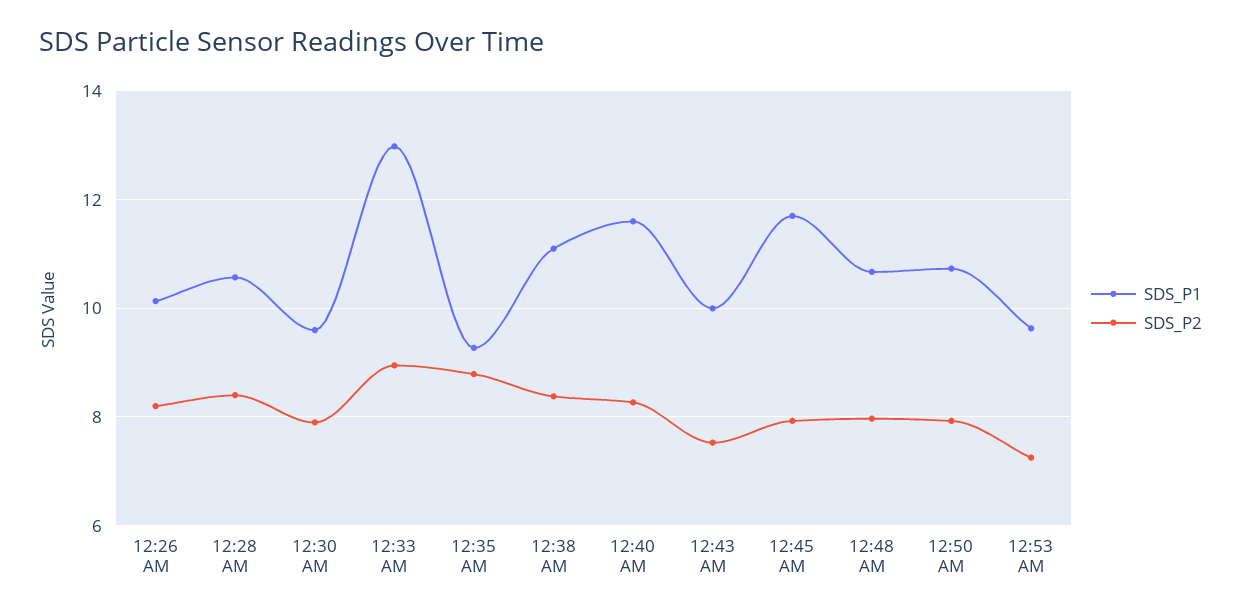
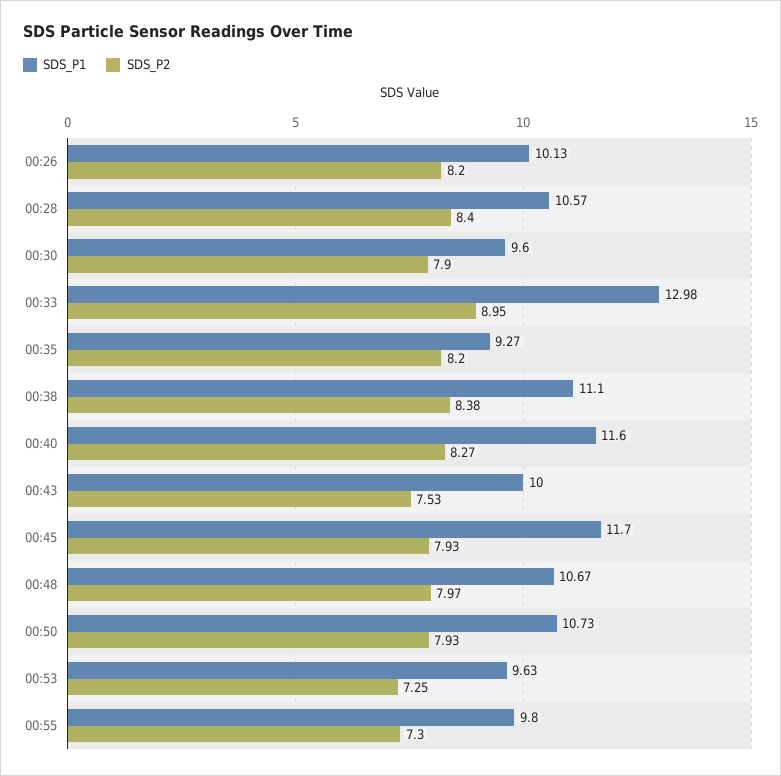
SDS_P2, 12:35 AM: 8.8 -> 8.2
SDS_P1, 00:55: none -> 9.8
SDS_P2, 00:55: none -> 7.3

